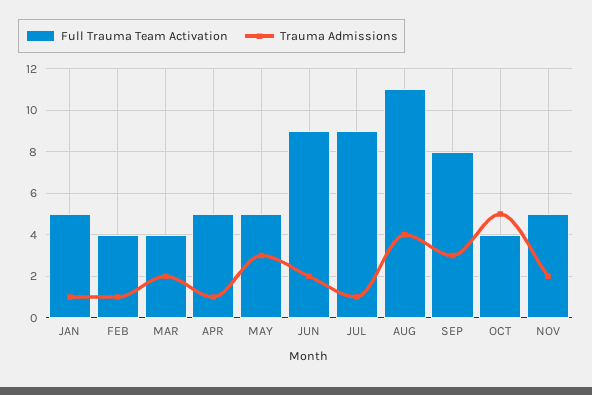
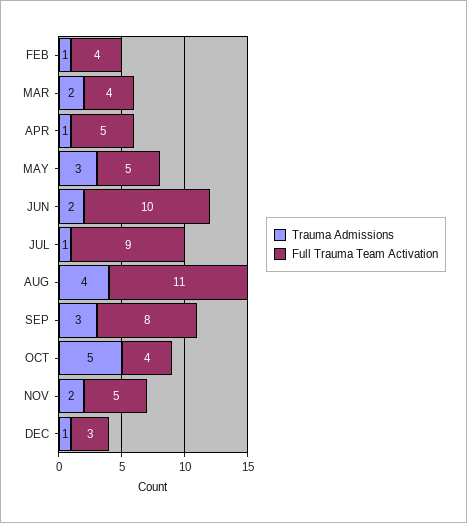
Full Trauma Team Activation, JAN: 5 -> none
Trauma Admissions, JAN: 1 -> none
Full Trauma Team Activation, JUN: 9 -> 10
Trauma Admissions, DEC: none -> 1
Full Trauma Team Activation, DEC: none -> 3

